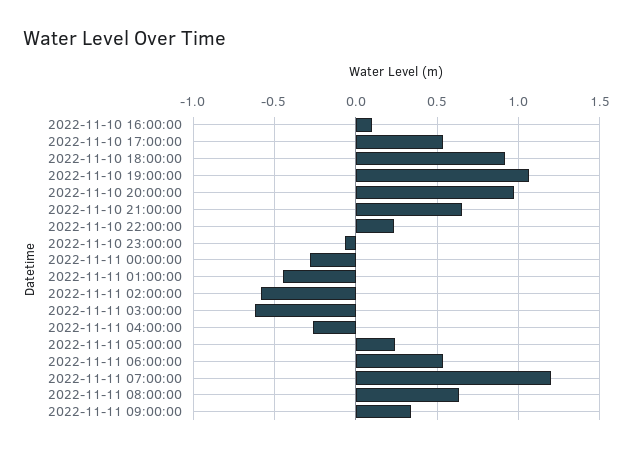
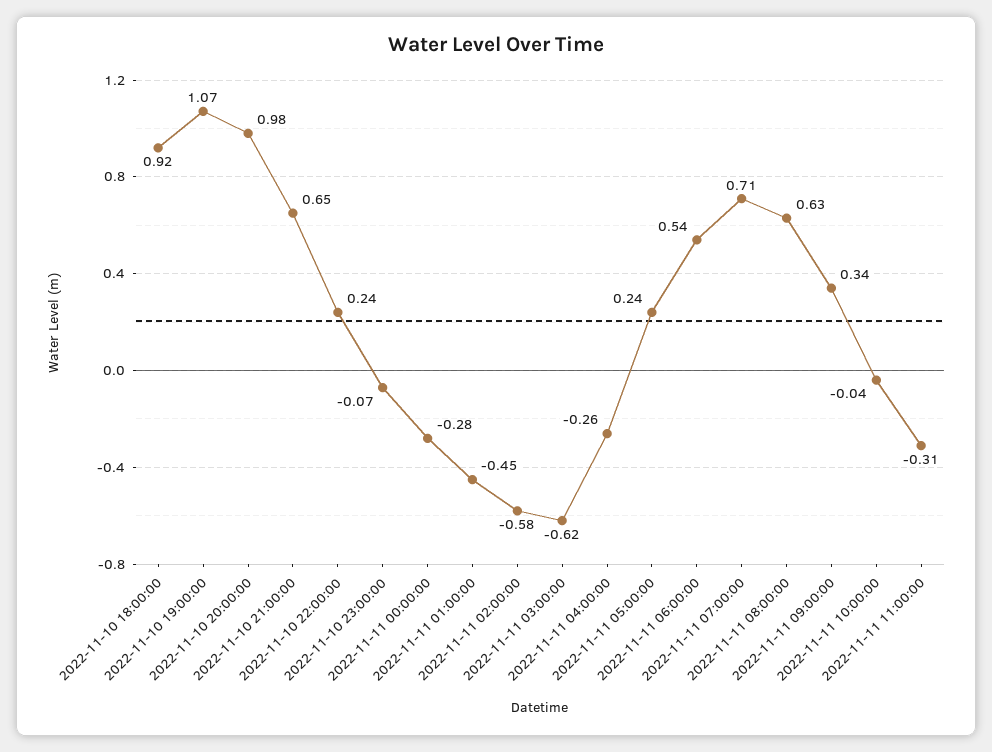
2022-11-10 16:00:00: 0.1 -> none
2022-11-10 17:00:00: 0.55 -> none
2022-11-11 07:00:00: 1.2 -> 0.71
2022-11-11 10:00:00: none -> -0.04
2022-11-11 11:00:00: none -> -0.31

